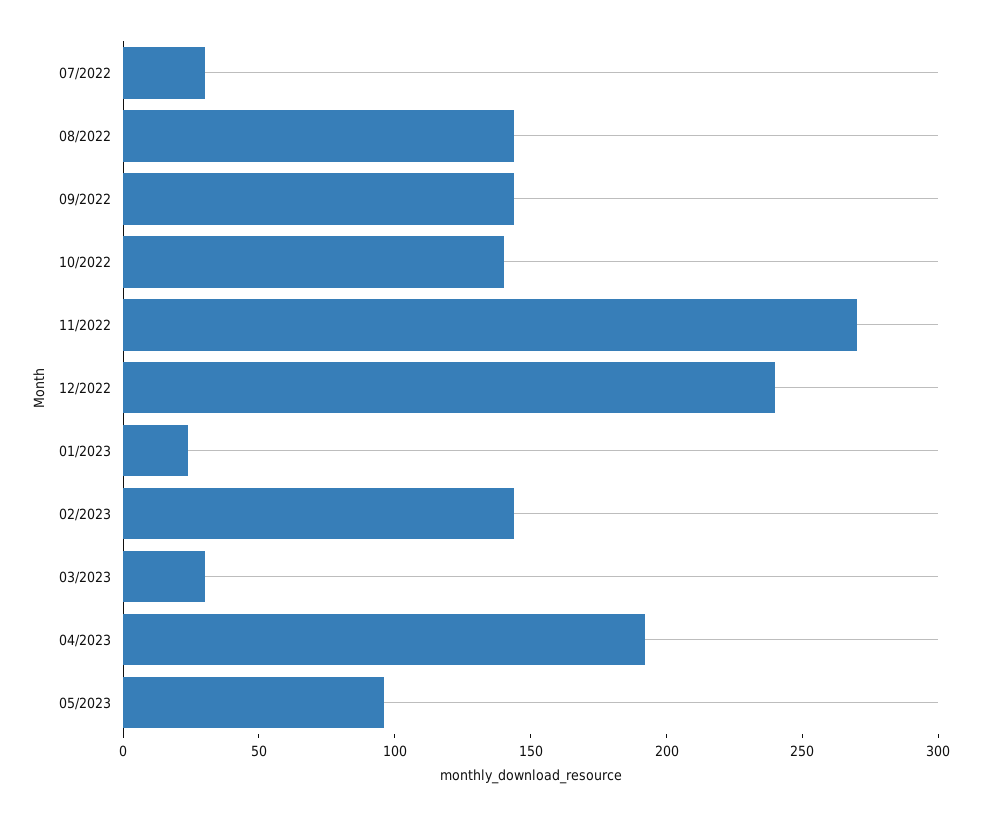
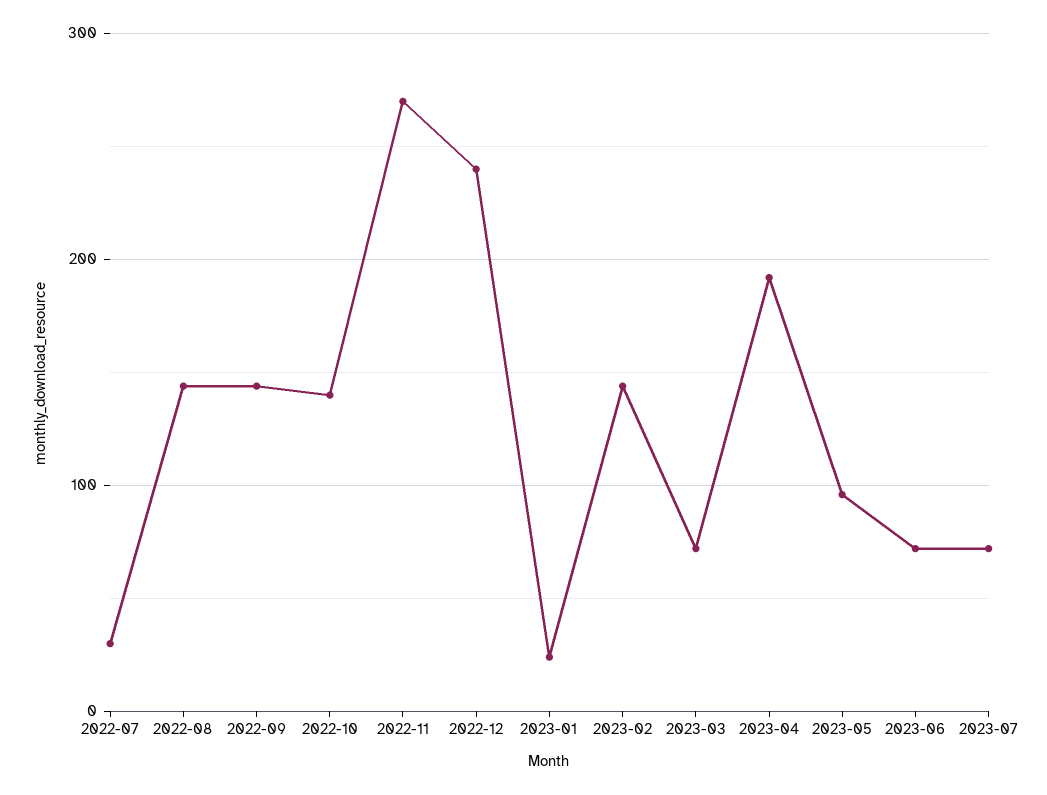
03/2023: 30 -> 70
2023-06: none -> 70
2023-07: none -> 70

